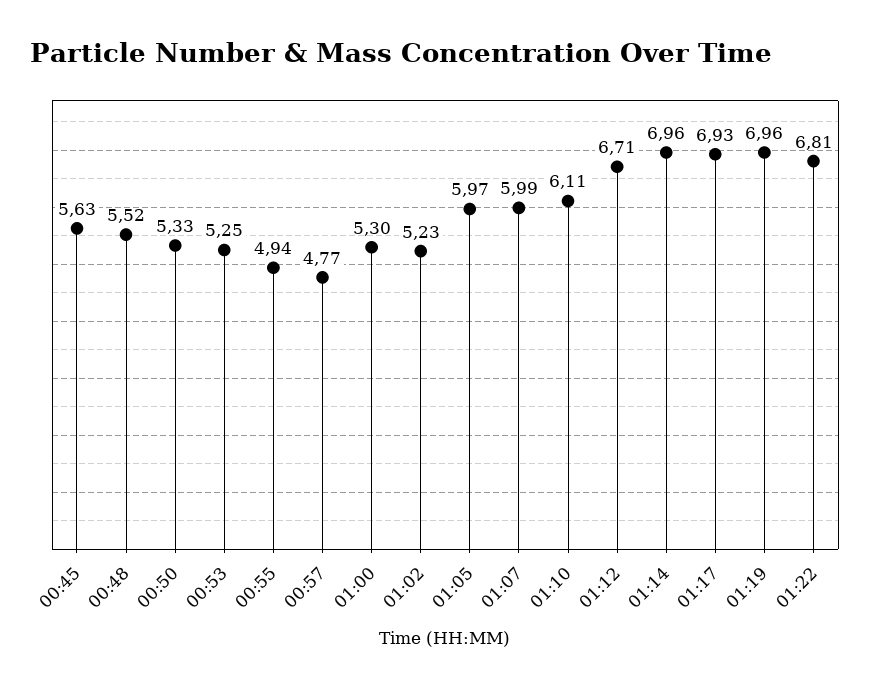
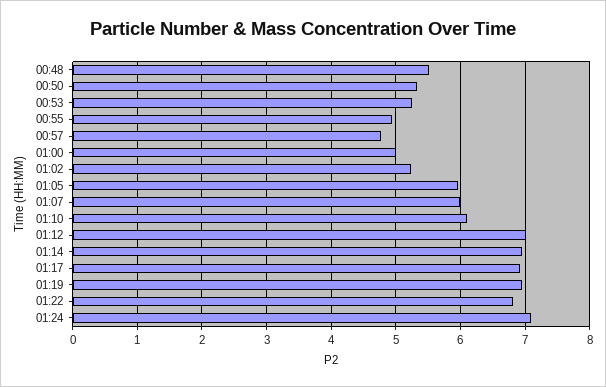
00:45: 5.63 -> none
01:00: 5.3 -> 5
01:12: 6.71 -> 7
01:24: none -> 7.1

